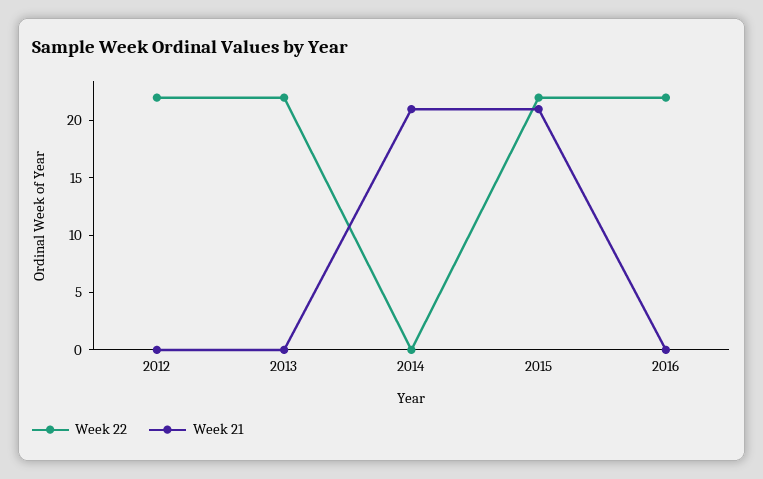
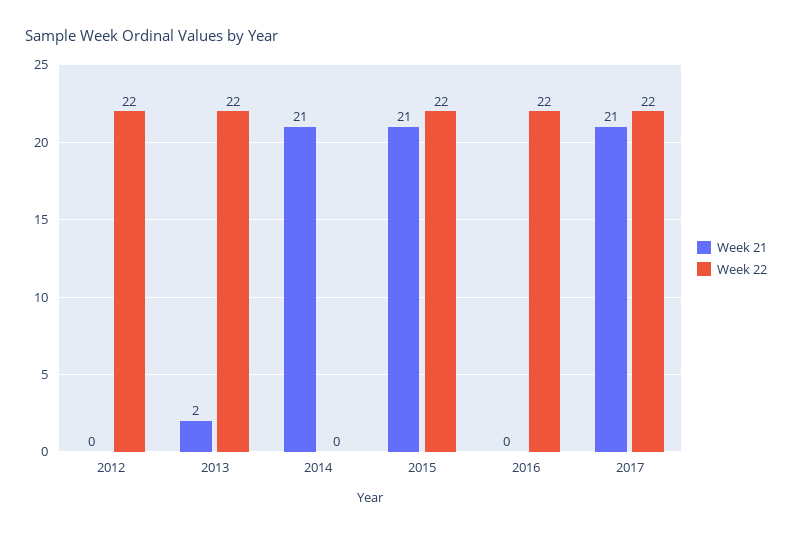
Week 21, 2013: 0 -> 2
Week 21, 2017: none -> 21
Week 22, 2017: none -> 22

